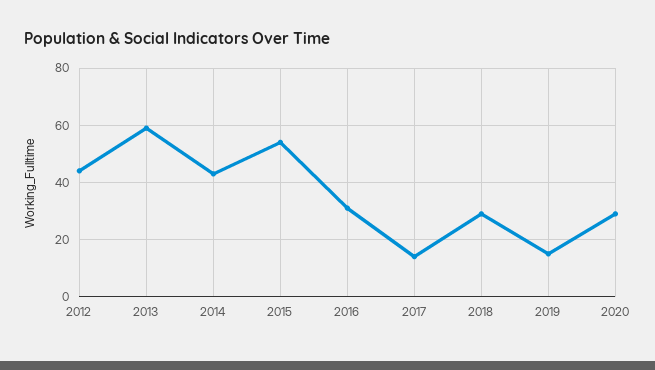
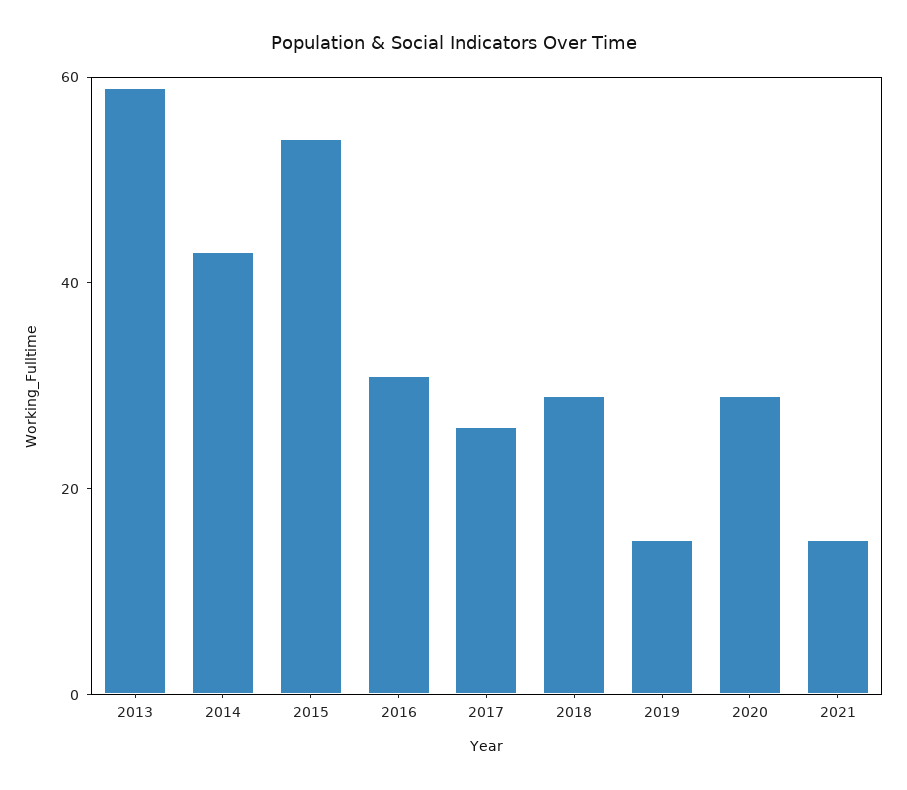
2012: 45 -> none
2017: 15 -> 25
2021: none -> 15

